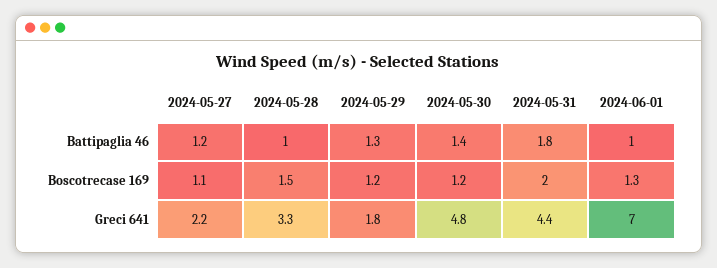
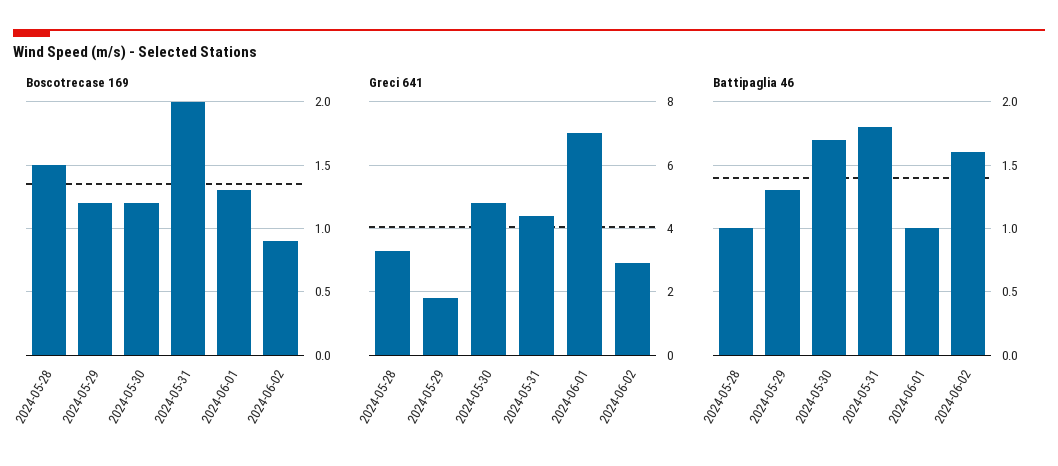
Battipaglia 46, 2024-05-27: 1.2 -> none
Battipaglia 46, 2024-05-30: 1.4 -> 1.7
Boscotrecase 169, 2024-05-27: 1.1 -> none
Greci 641, 2024-05-27: 2.2 -> none
Boscotrecase 169, 2024-06-02: none -> 0.9
Greci 641, 2024-06-02: none -> 3
Battipaglia 46, 2024-06-02: none -> 1.6

